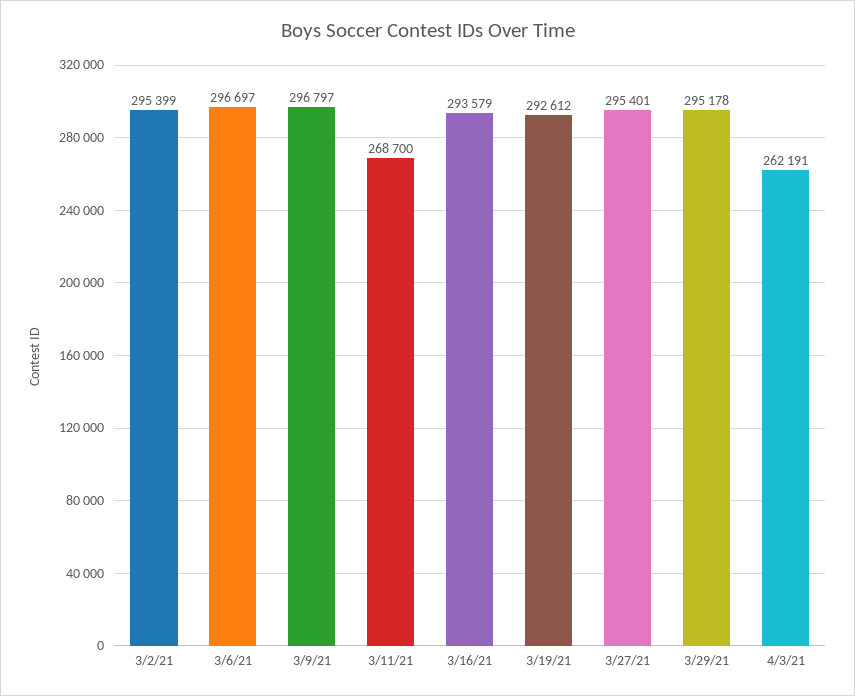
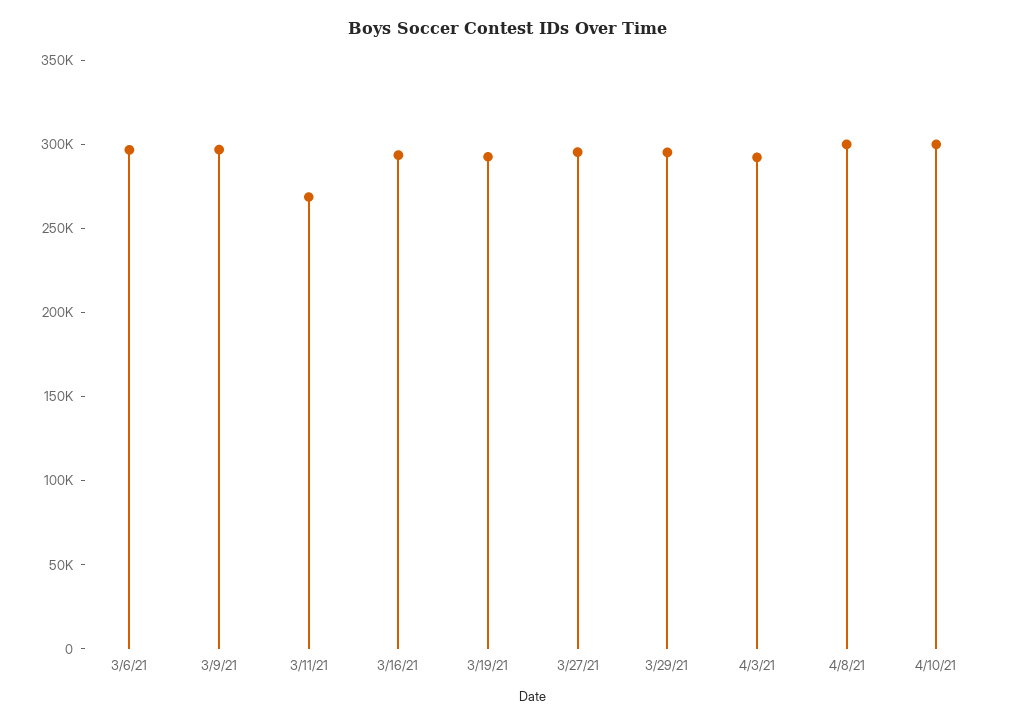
3/2/21: 295399 -> none
4/3/21: 262191 -> 290000
4/8/21: none -> 300000
4/10/21: none -> 300000

